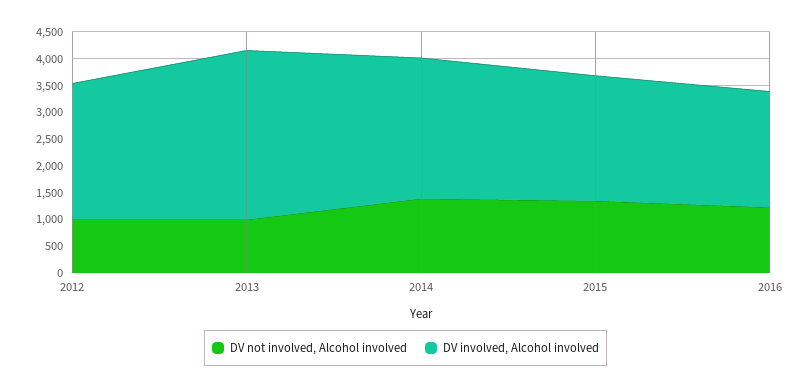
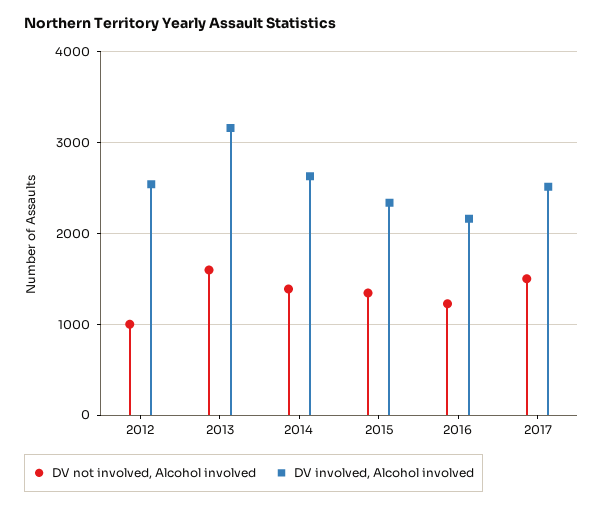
DV not involved, Alcohol involved, 2013: 1000 -> 1600
DV not involved, Alcohol involved, 2017: none -> 1500
DV involved, Alcohol involved, 2017: none -> 2500

